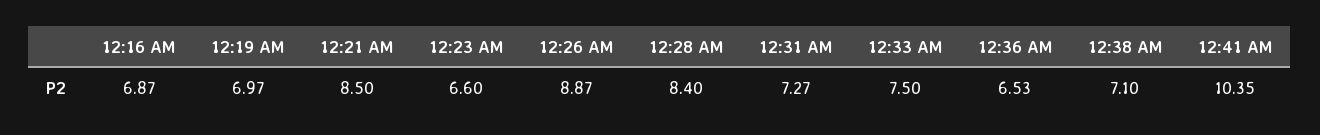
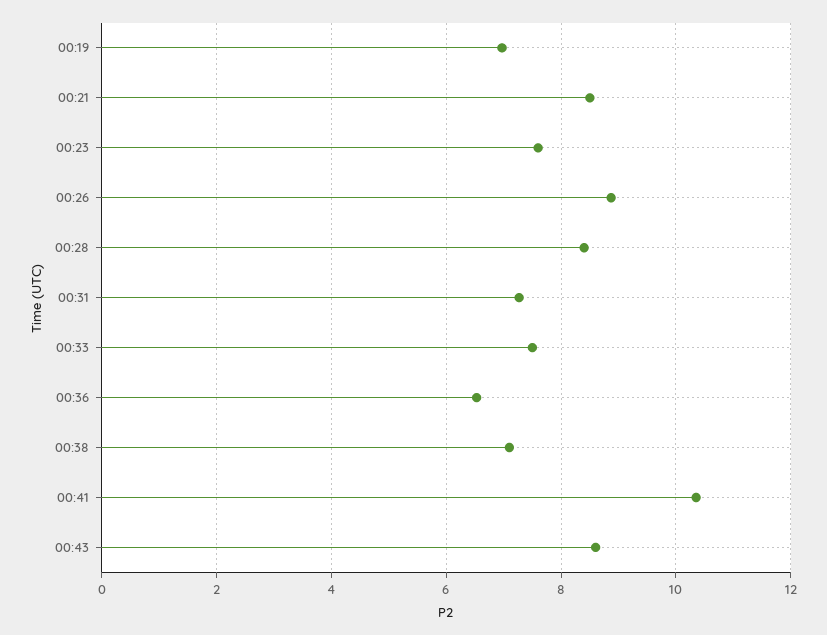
12:16 AM: 6.87 -> none
12:23 AM: 6.6 -> 7.6
00:43: none -> 8.6

